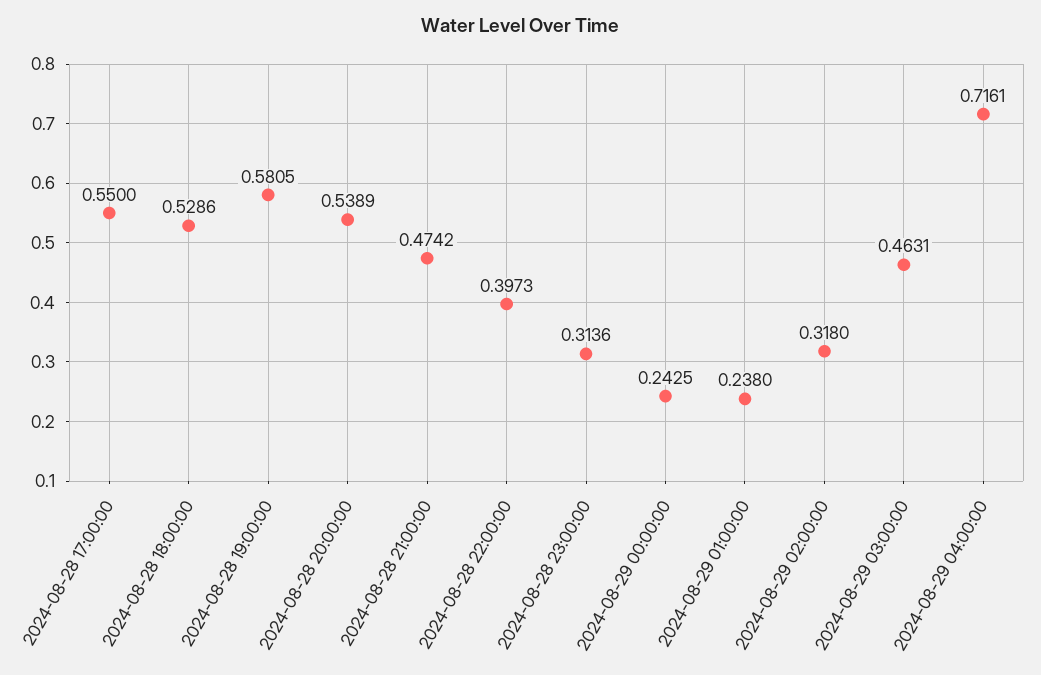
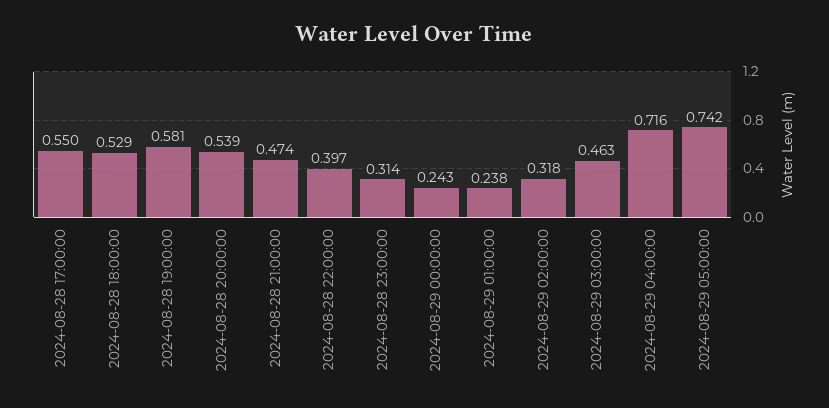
2024-08-29 05:00:00: none -> 0.742

